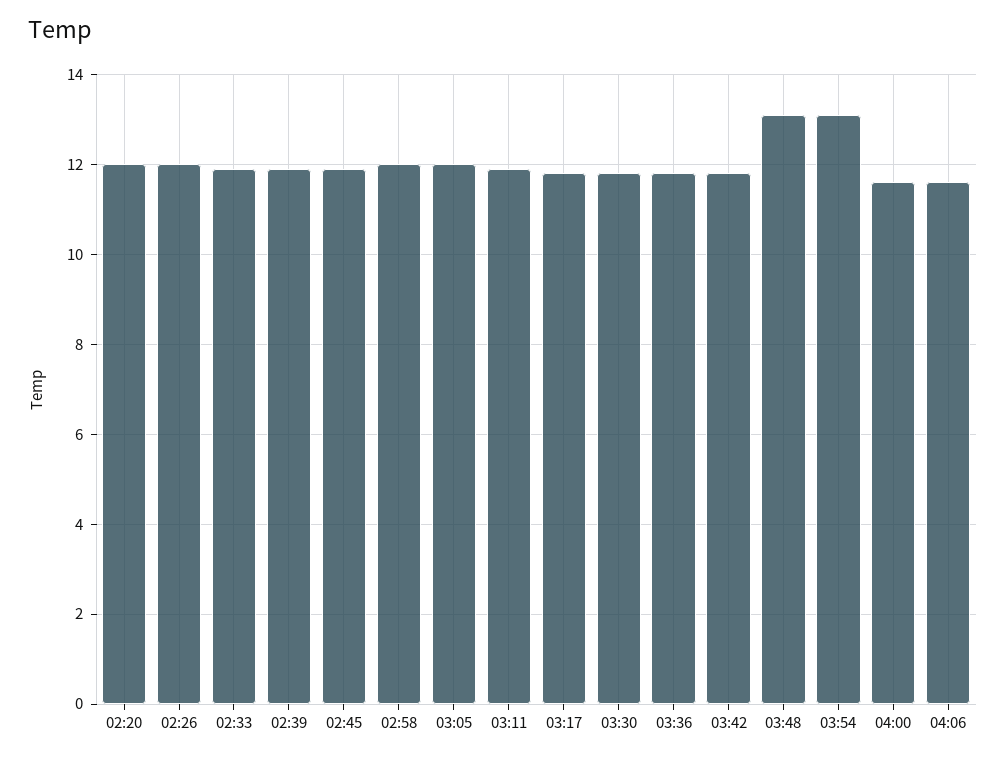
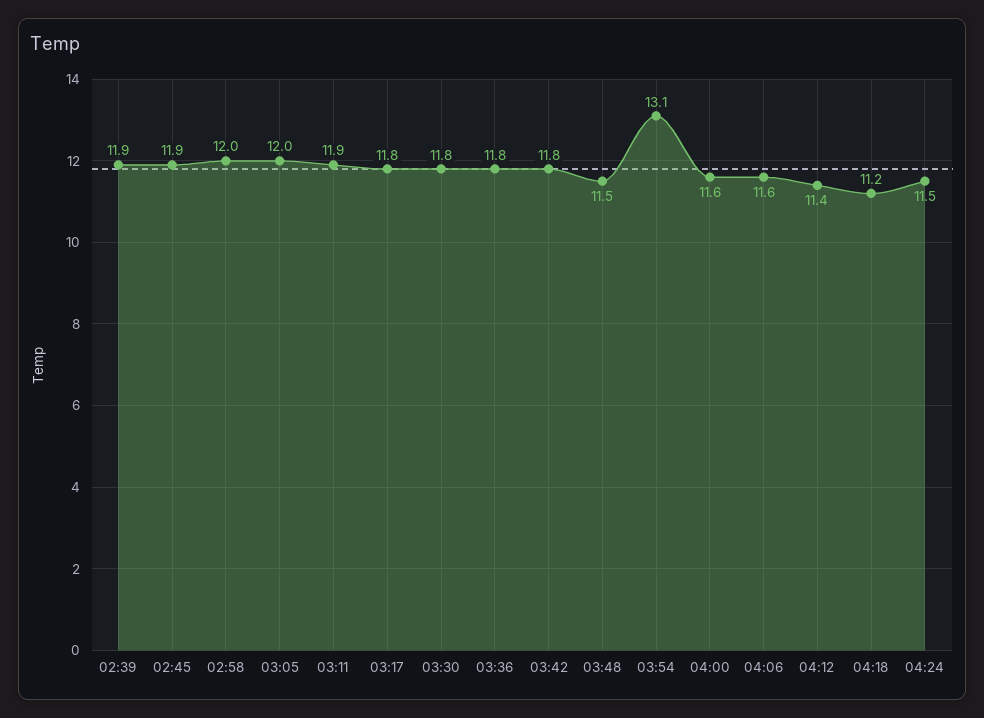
02:20: 12 -> none
02:26: 12 -> none
02:33: 12 -> none
03:48: 13 -> 11.5
04:12: none -> 11.4
04:18: none -> 11.2
04:24: none -> 11.5

